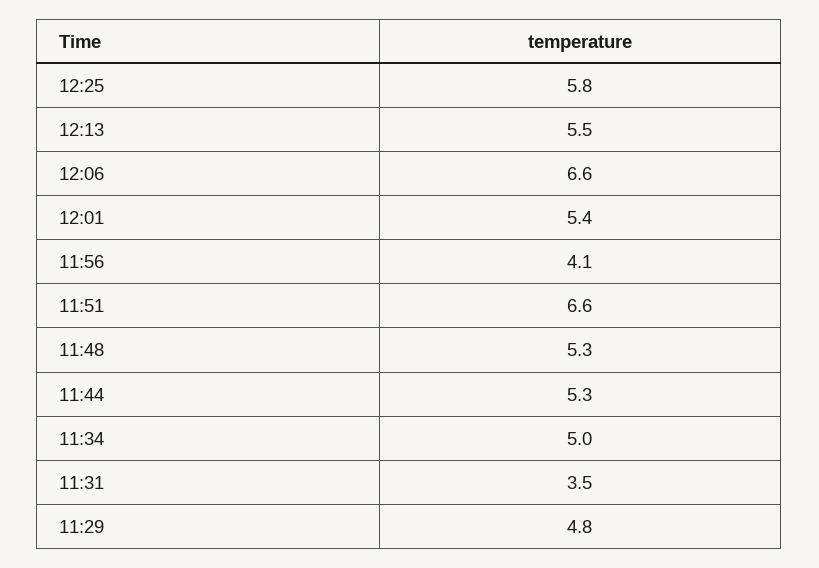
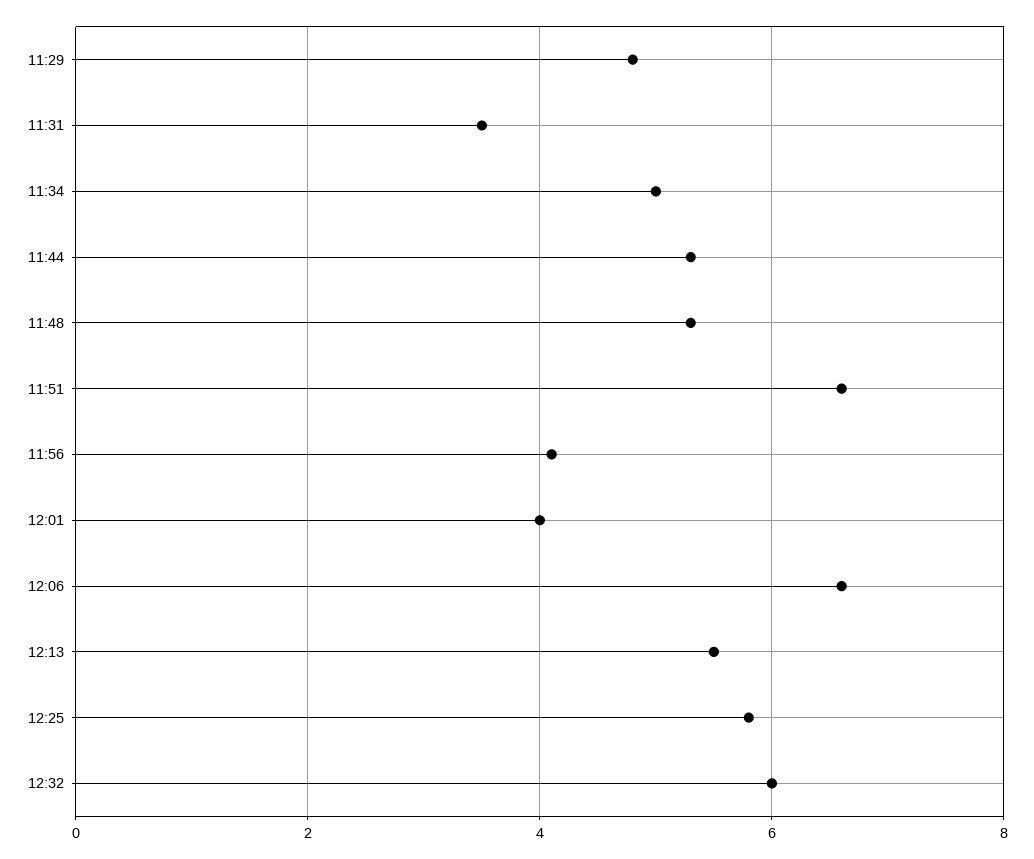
12:01: 5.4 -> 4
12:32: none -> 6

